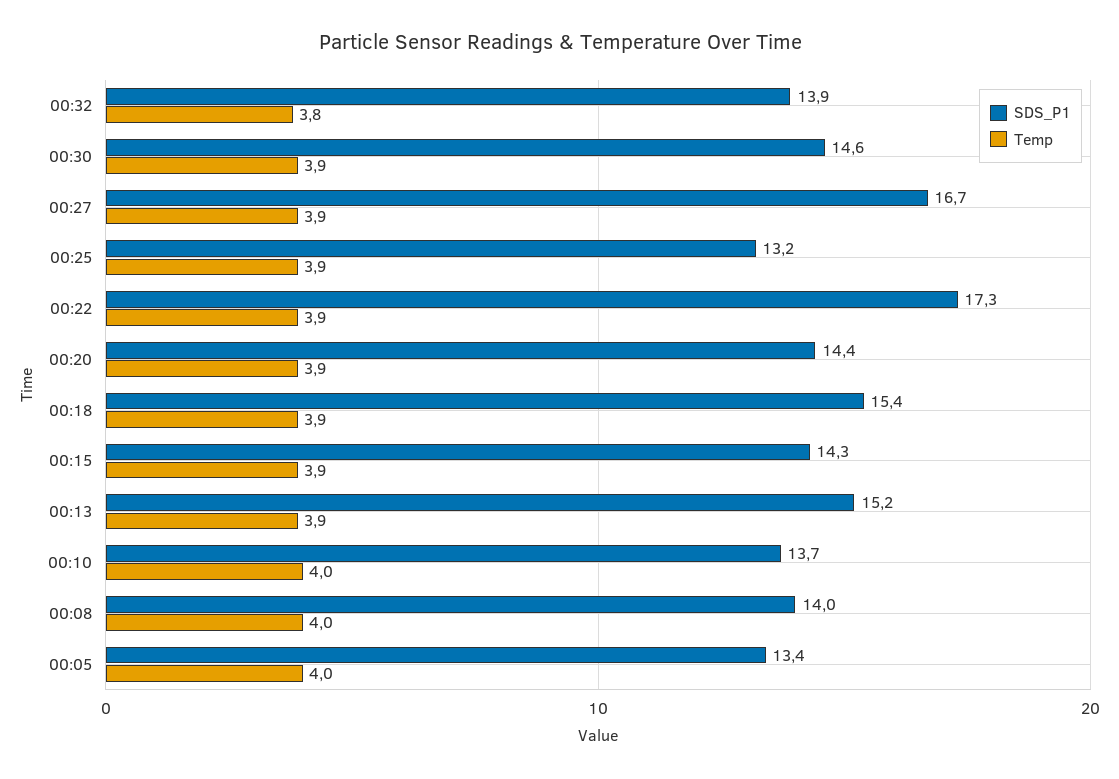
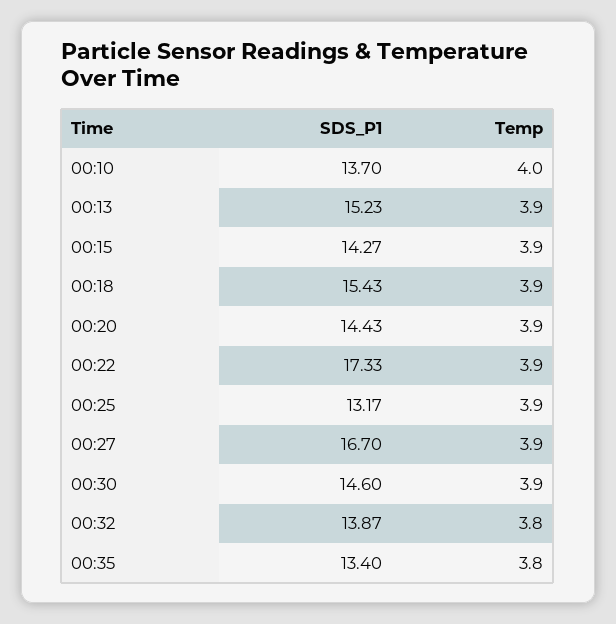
SDS_P1, 00:08: 14 -> none
Temp, 00:08: 4 -> none
SDS_P1, 00:05: 13.4 -> none
Temp, 00:05: 4 -> none
SDS_P1, 00:35: none -> 13.4
Temp, 00:35: none -> 3.8

